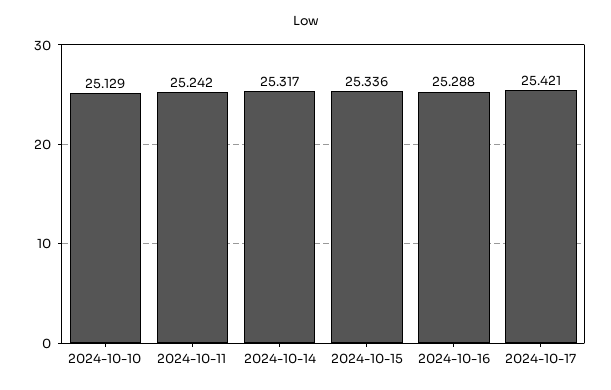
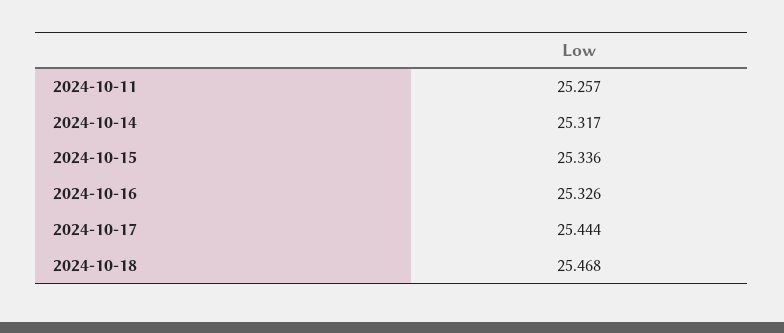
2024-10-10: 25.129 -> none
2024-10-11: 25.242 -> 25.257
2024-10-16: 25.288 -> 25.326
2024-10-17: 25.421 -> 25.444
2024-10-18: none -> 25.468

